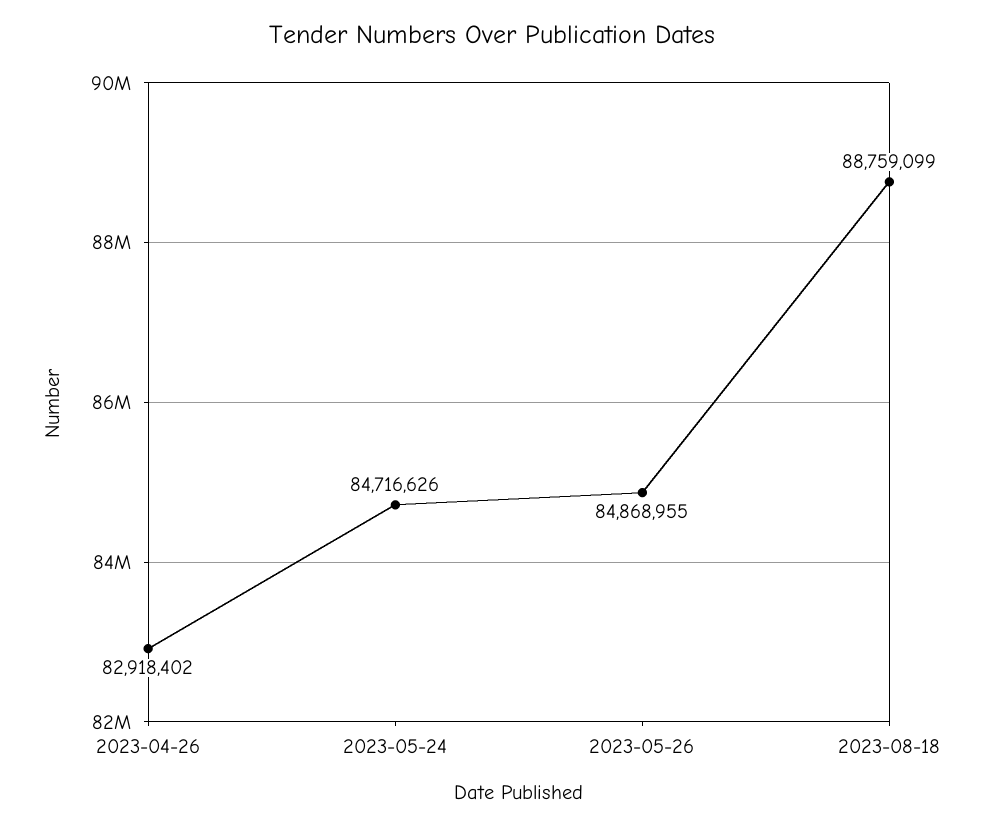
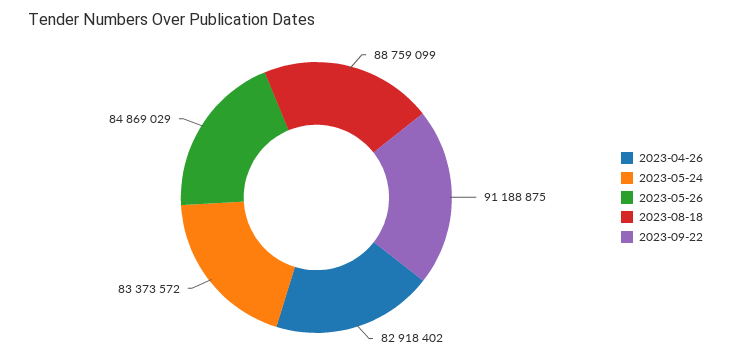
2023-05-24: 84716626 -> 83373572
2023-05-26: 84868955 -> 84869029
2023-09-22: none -> 91188875

